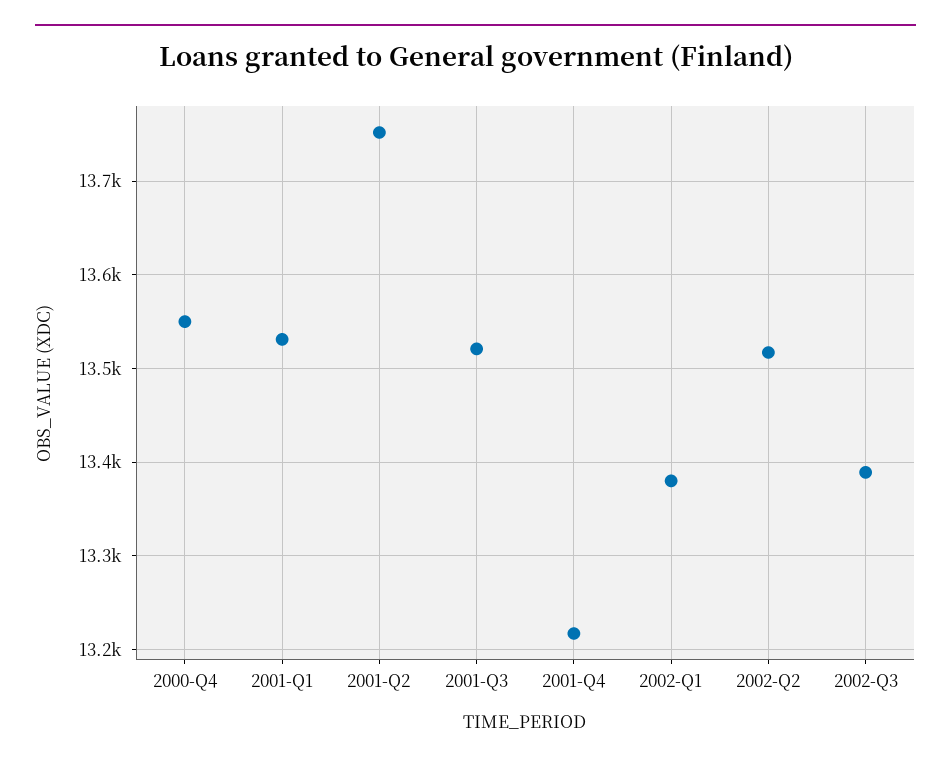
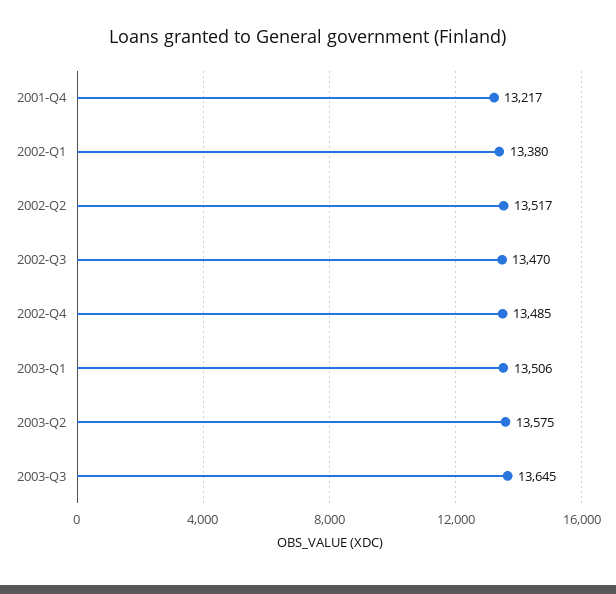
2000-Q4: 13550 -> none
2001-Q1: 13530 -> none
2001-Q2: 13750 -> none
2001-Q3: 13520 -> none
2002-Q3: 13390 -> 13470
2002-Q4: none -> 13485
2003-Q1: none -> 13506
2003-Q2: none -> 13575
2003-Q3: none -> 13645

